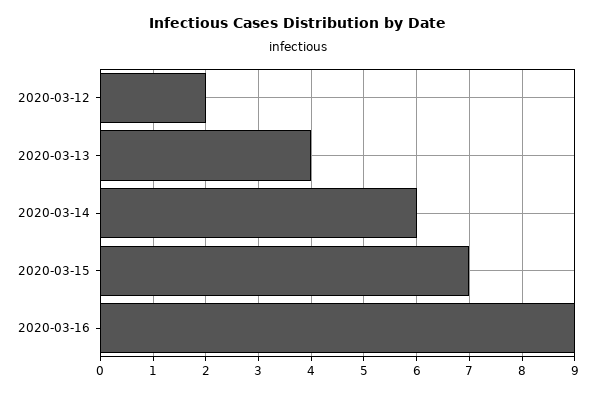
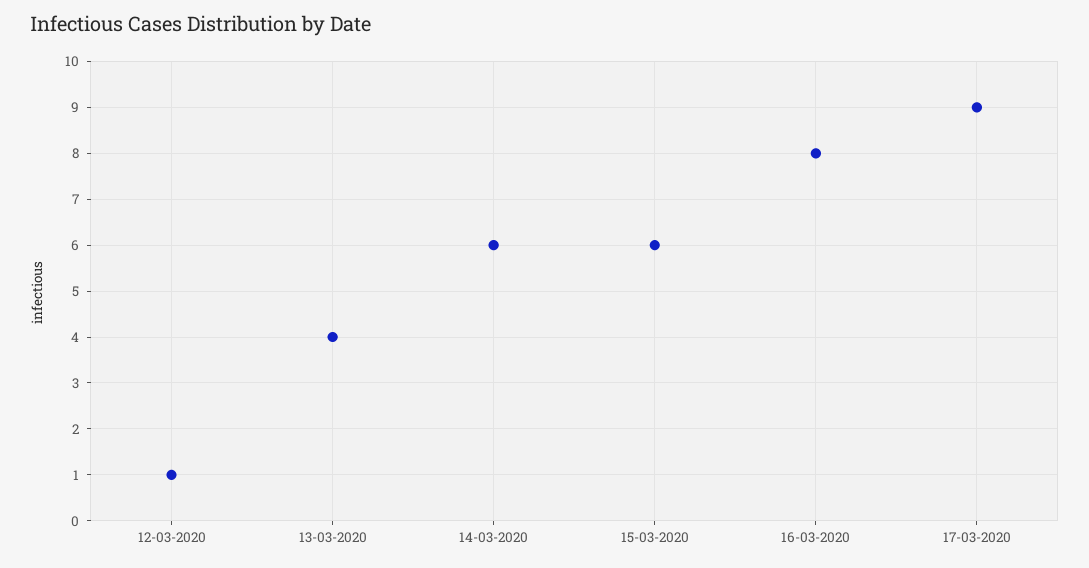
2020-03-12: 2 -> 1
2020-03-15: 7 -> 6
2020-03-16: 9 -> 8
17-03-2020: none -> 9

